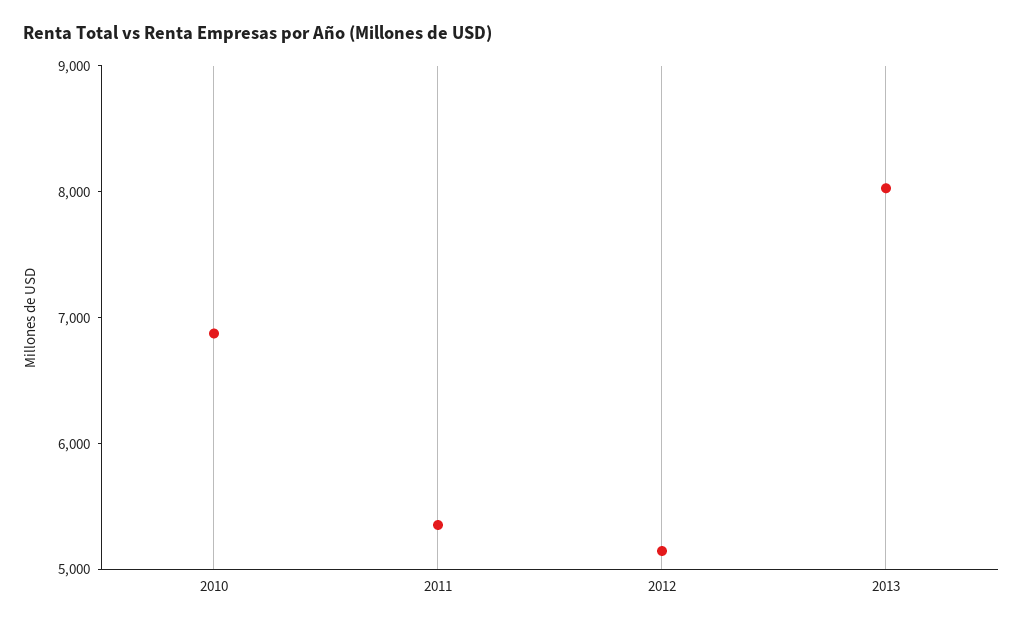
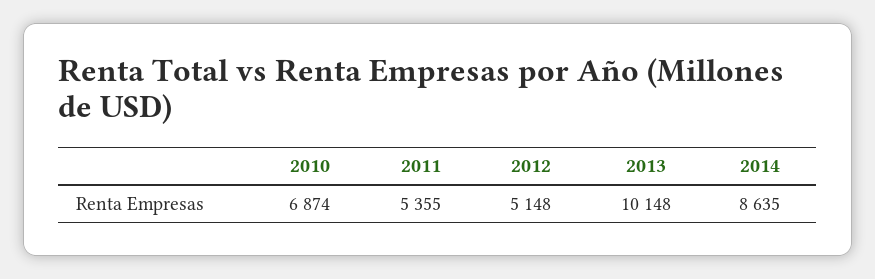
2013: 8000 -> 10148
2014: none -> 8635

